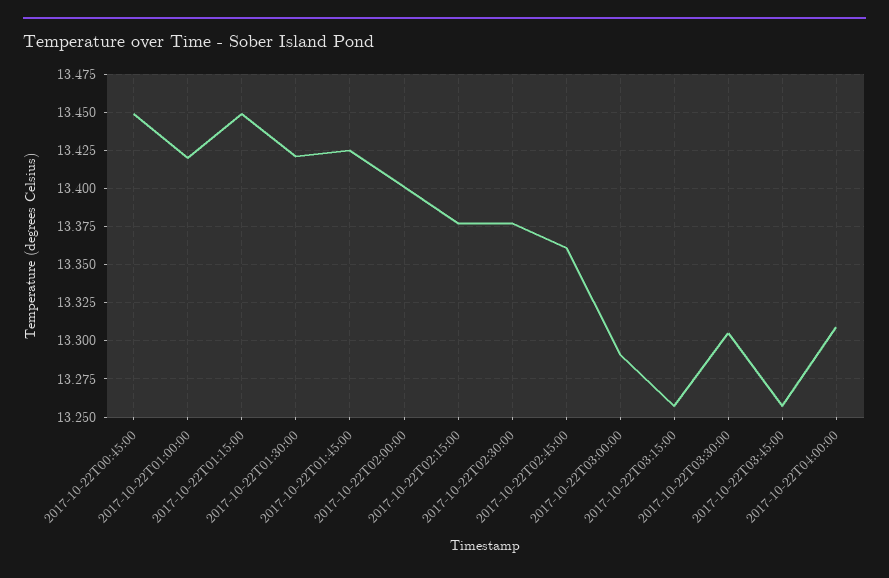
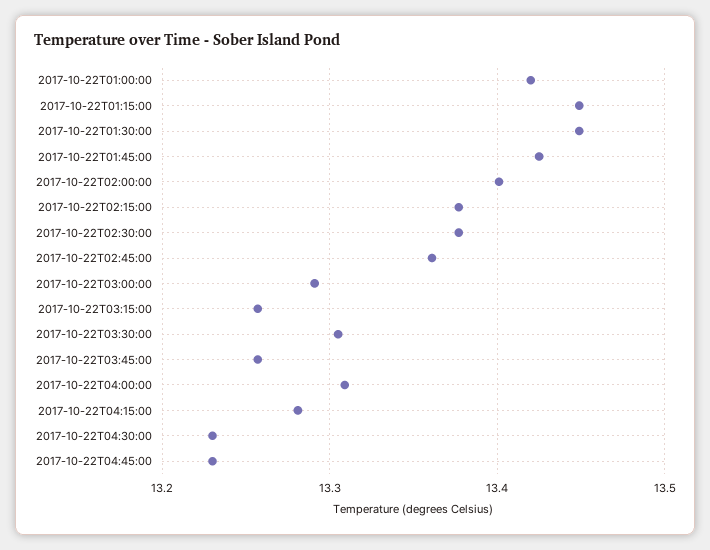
2017-10-22T00:45:00: 13.45 -> none
2017-10-22T01:30:00: 13.42 -> 13.45
2017-10-22T04:15:00: none -> 13.28
2017-10-22T04:30:00: none -> 13.23
2017-10-22T04:45:00: none -> 13.23

